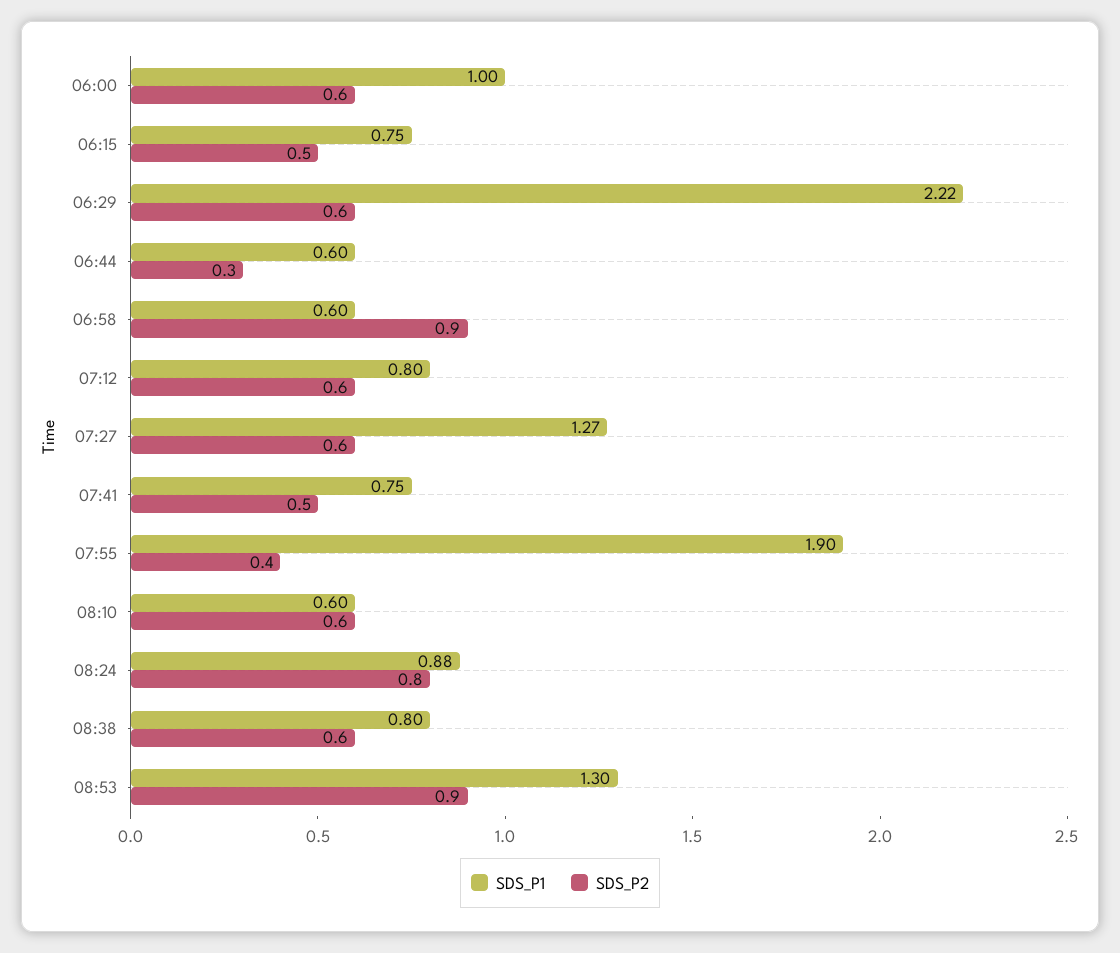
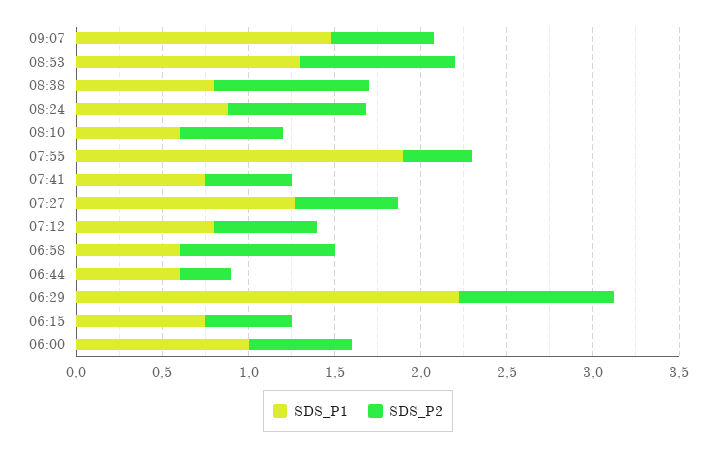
SDS_P2, 06:29: 0.6 -> 0.9
SDS_P2, 08:38: 0.6 -> 0.9
SDS_P1, 09:07: none -> 1.5
SDS_P2, 09:07: none -> 0.6

